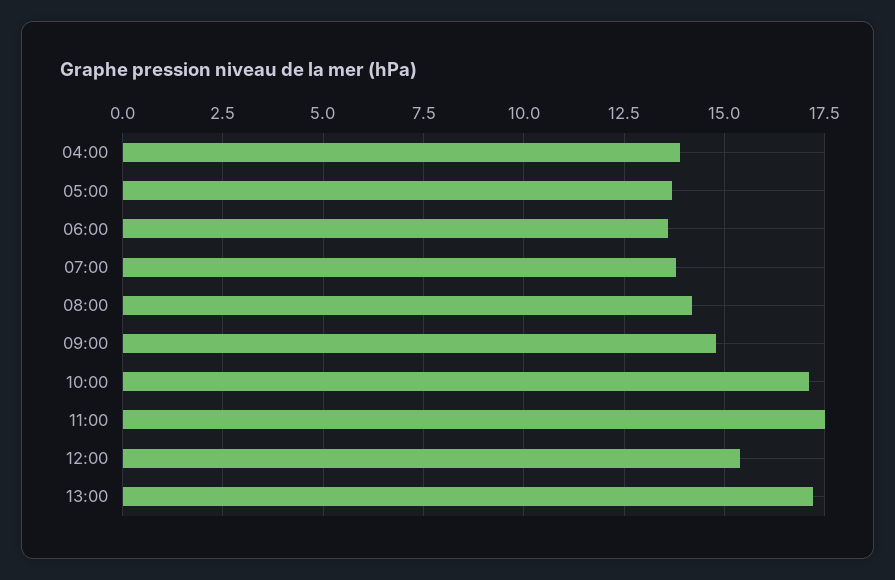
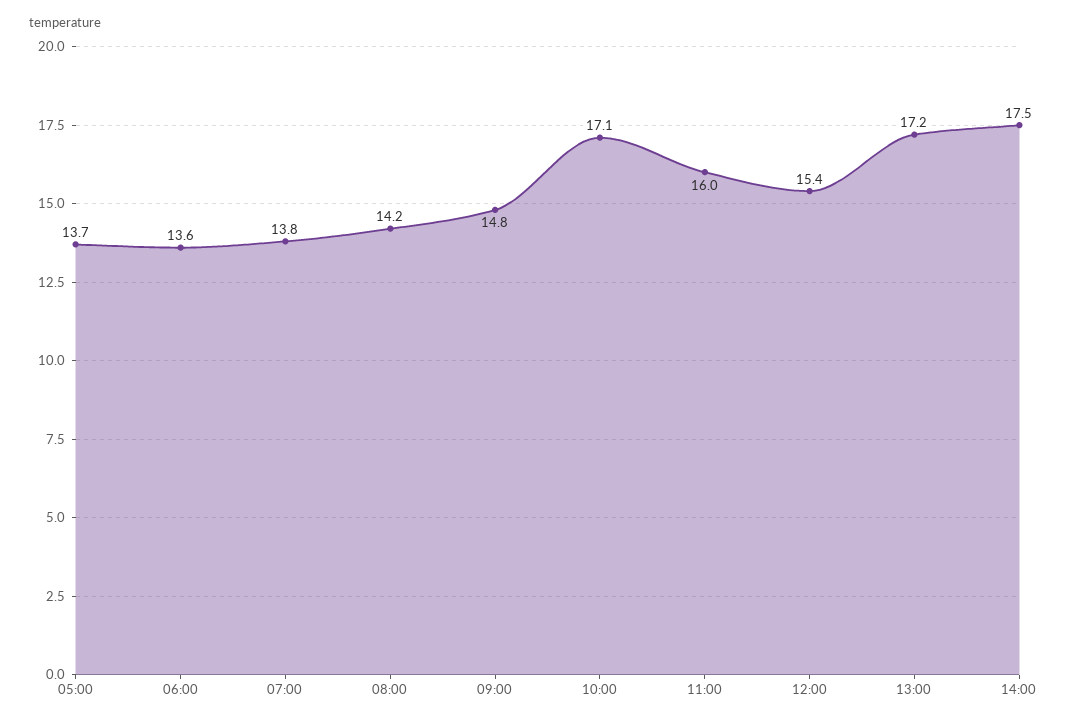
04:00: 14 -> none
11:00: 17.5 -> 16
14:00: none -> 17.5

